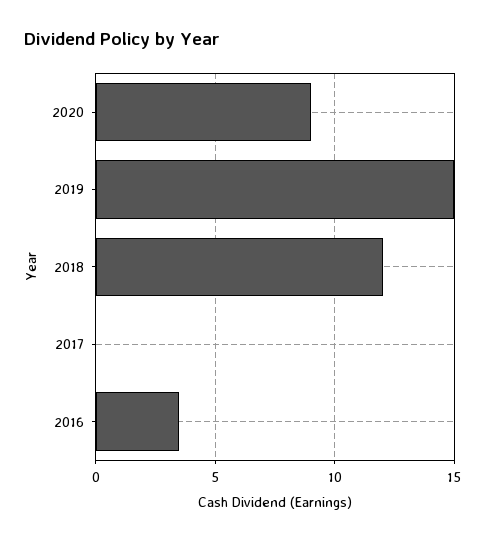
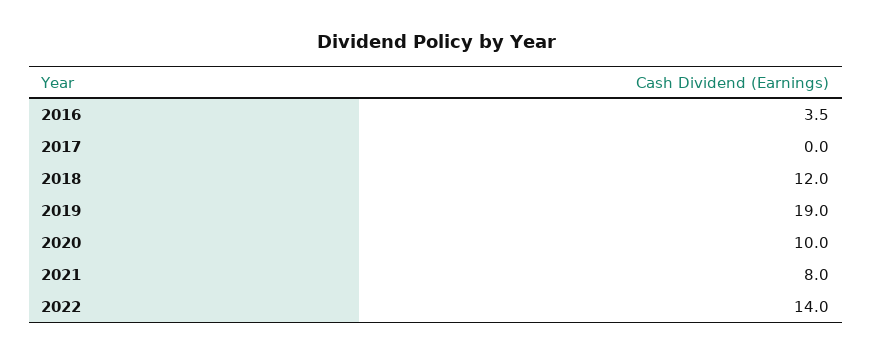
2020: 9 -> 10
2019: 15 -> 19
2021: none -> 8
2022: none -> 14

